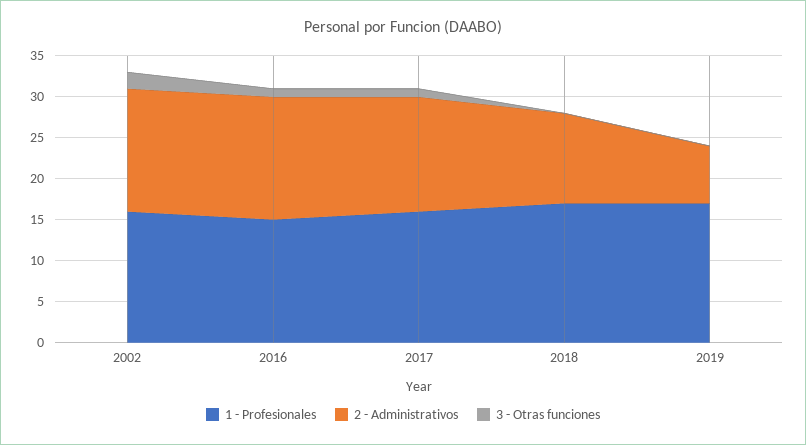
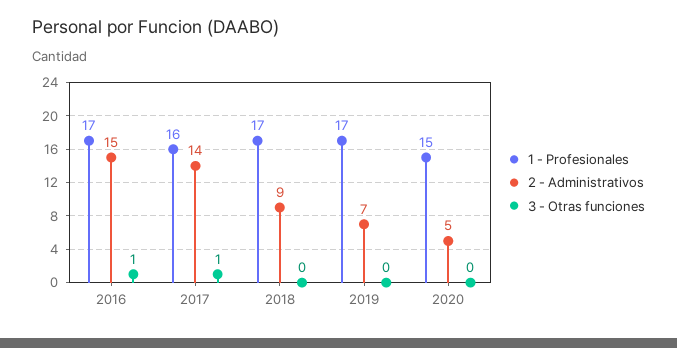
1 - Profesionales, 2002: 16 -> none
2 - Administrativos, 2002: 15 -> none
3 - Otras funciones, 2002: 2 -> none
1 - Profesionales, 2016: 15 -> 17
2 - Administrativos, 2018: 11 -> 9
1 - Profesionales, 2020: none -> 15
2 - Administrativos, 2020: none -> 5
3 - Otras funciones, 2020: none -> 0

